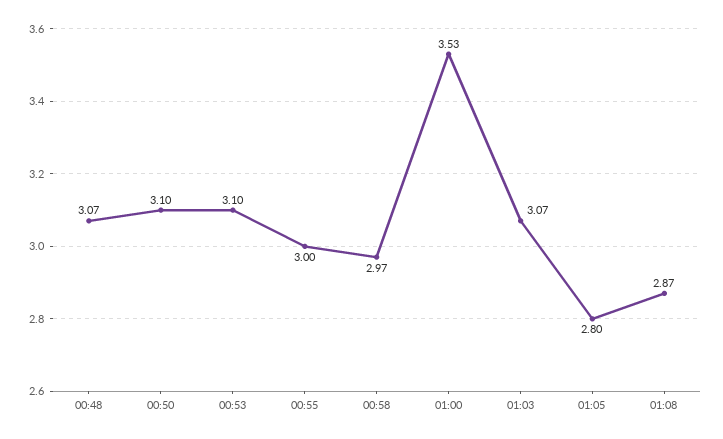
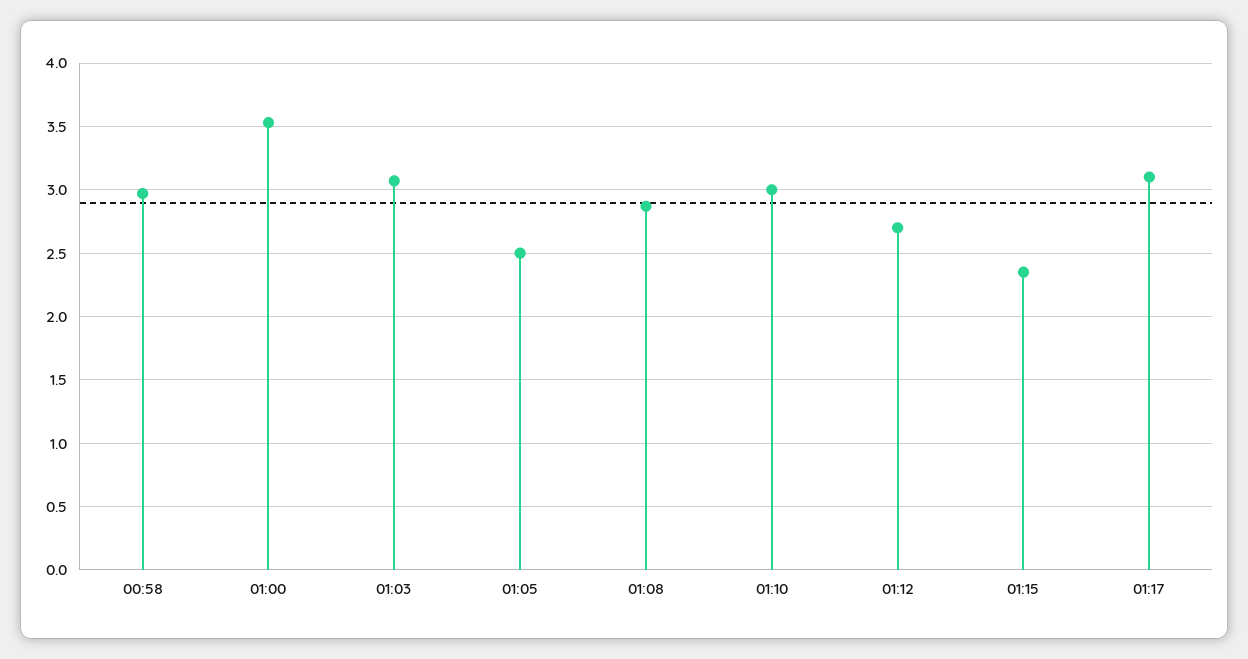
00:48: 3.07 -> none
00:50: 3.1 -> none
00:53: 3.1 -> none
00:55: 3 -> none
01:05: 2.8 -> 2.5
01:10: none -> 3
01:12: none -> 2.7
01:15: none -> 2.35
01:17: none -> 3.1

